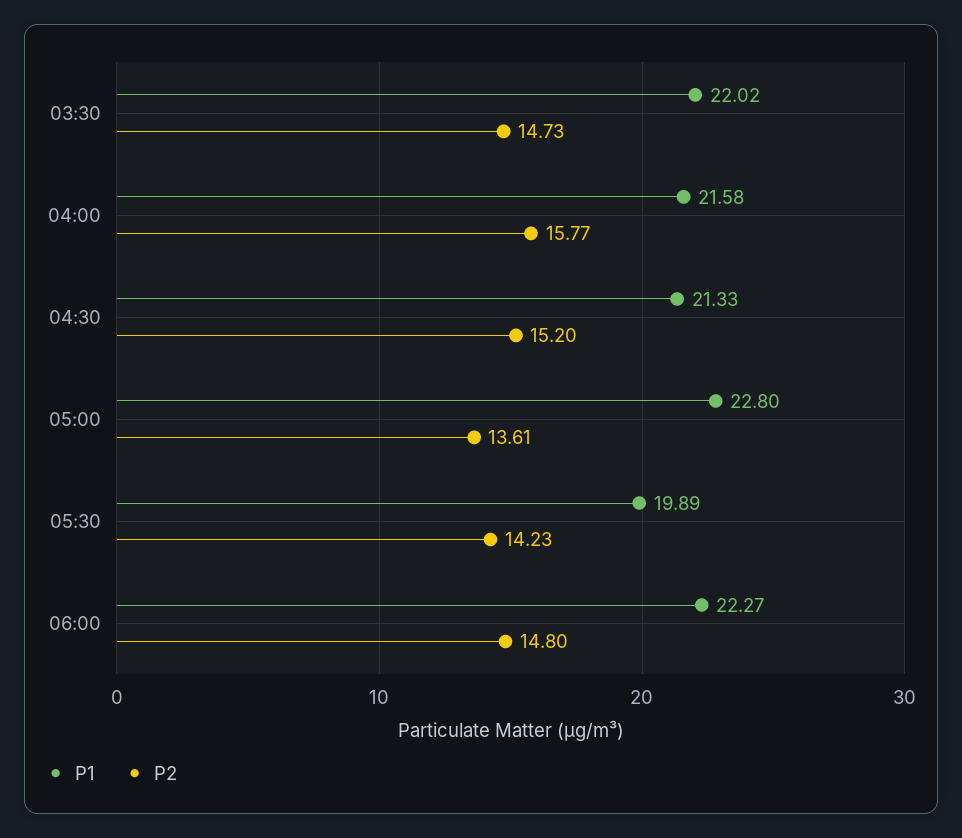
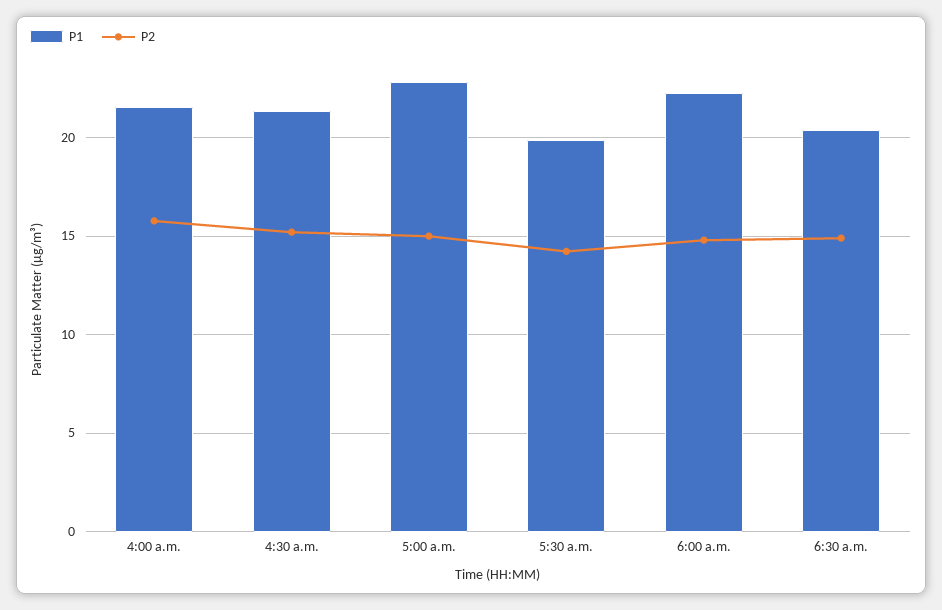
P1, 03:30: 22.02 -> none
P2, 03:30: 14.73 -> none
P2, 05:00: 13.61 -> 15
P1, 6:30 a.m.: none -> 20.5
P2, 6:30 a.m.: none -> 15

